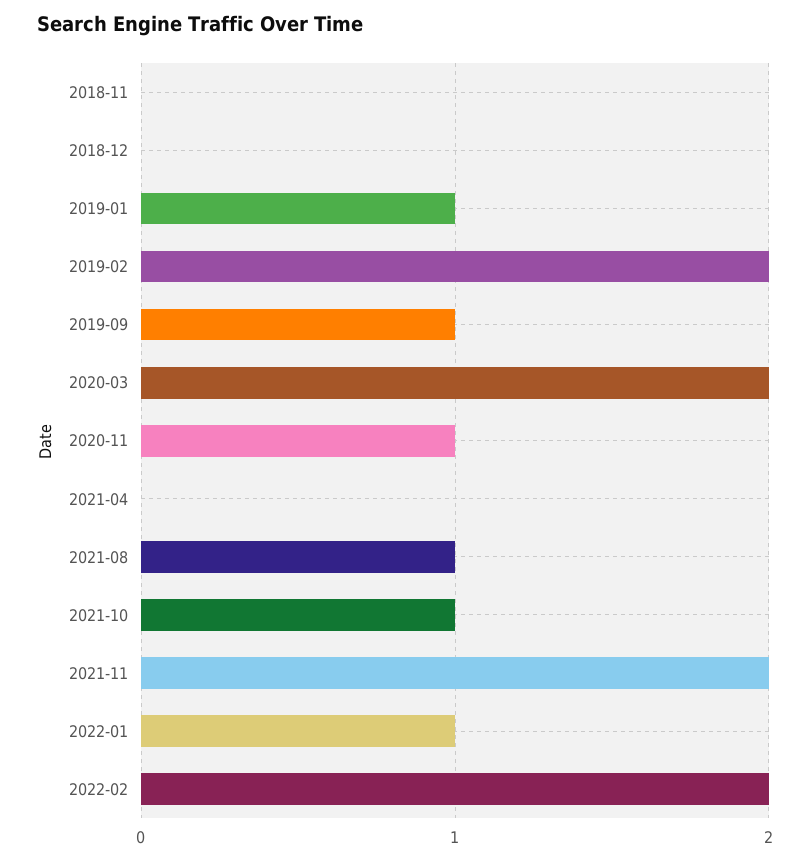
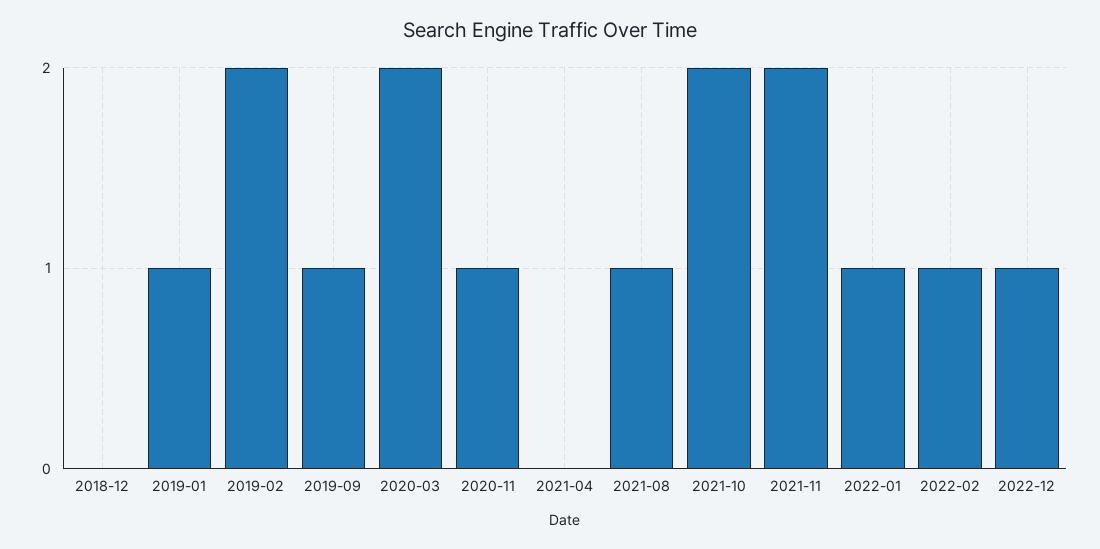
2018-11: 0 -> none
2021-10: 1 -> 2
2022-02: 2 -> 1
2022-12: none -> 1

